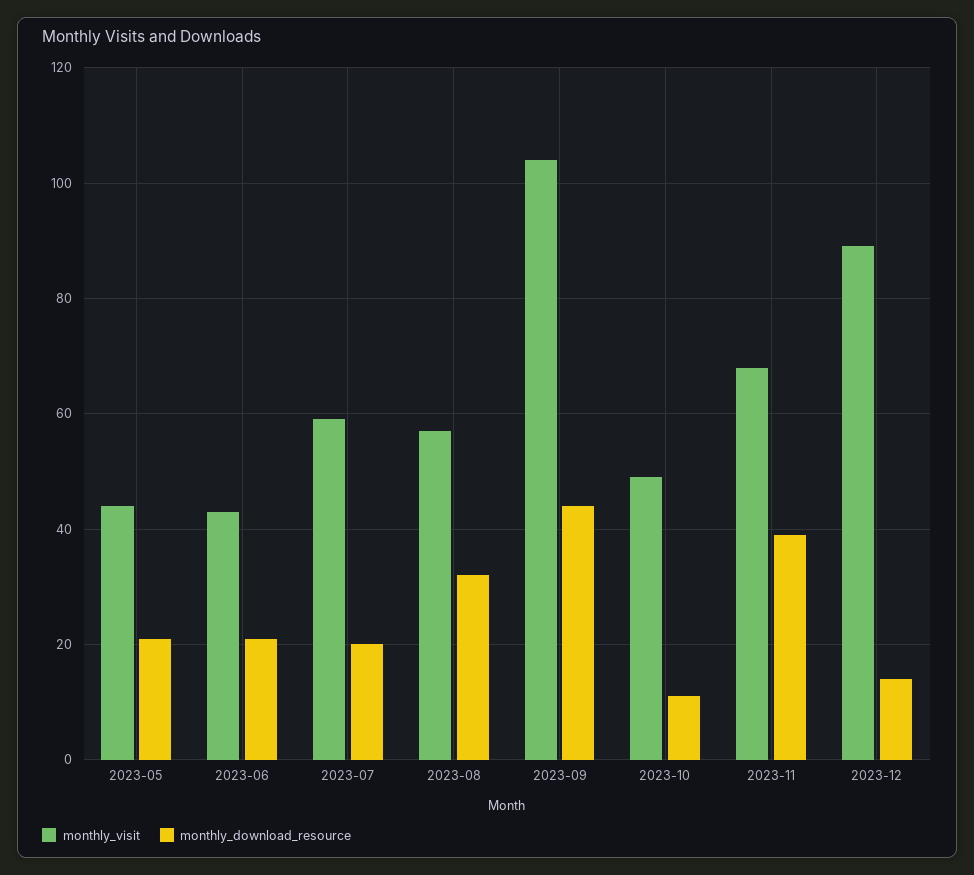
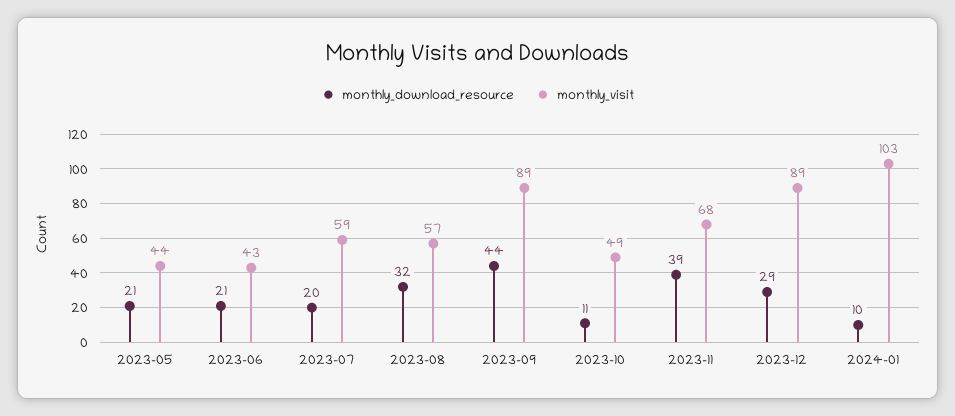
monthly_visit, 2023-09: 105 -> 89
monthly_download_resource, 2023-12: 15 -> 29
monthly_download_resource, 2024-01: none -> 10
monthly_visit, 2024-01: none -> 103

